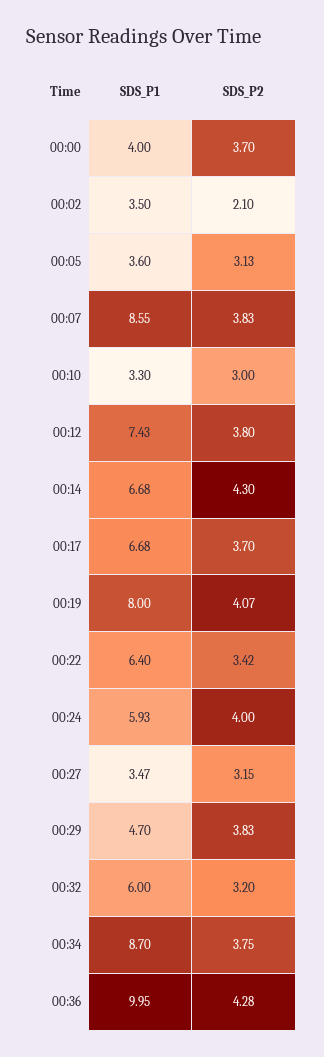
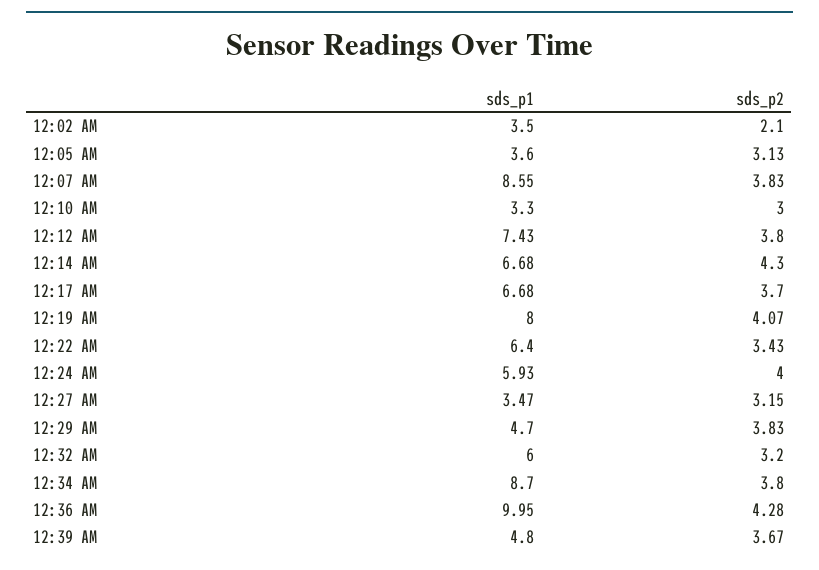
SDS_P1, 00:00: 4 -> none
SDS_P2, 00:00: 3.7 -> none
SDS_P2, 00:22: 3.42 -> 3.43
SDS_P2, 00:34: 3.75 -> 3.8
SDS_P1, 12:39 AM: none -> 4.8
SDS_P2, 12:39 AM: none -> 3.67

